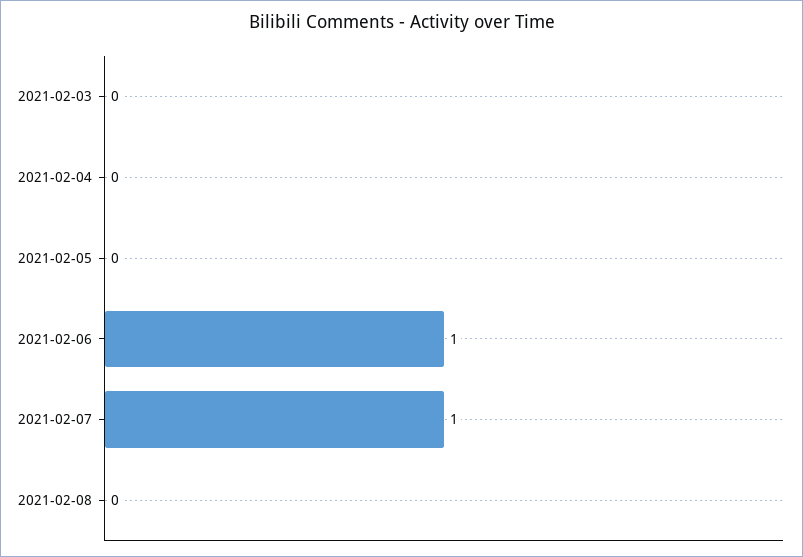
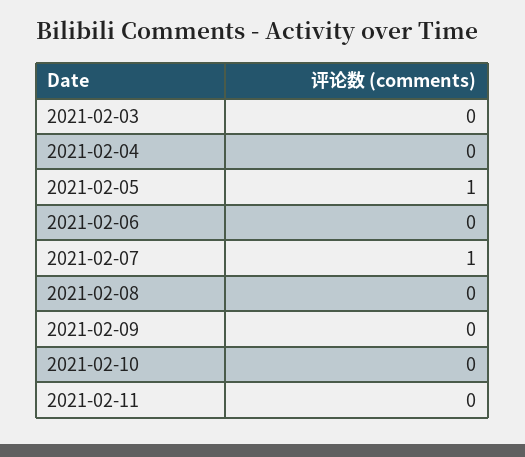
2021-02-05: 0 -> 1
2021-02-06: 1 -> 0
2021-02-09: none -> 0
2021-02-10: none -> 0
2021-02-11: none -> 0

